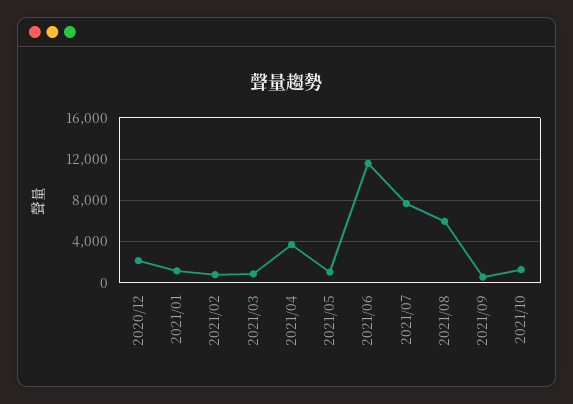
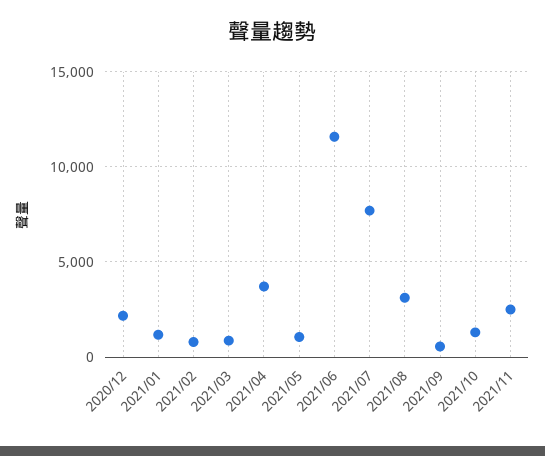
2021/08: 6000 -> 3000
2021/11: none -> 2500

